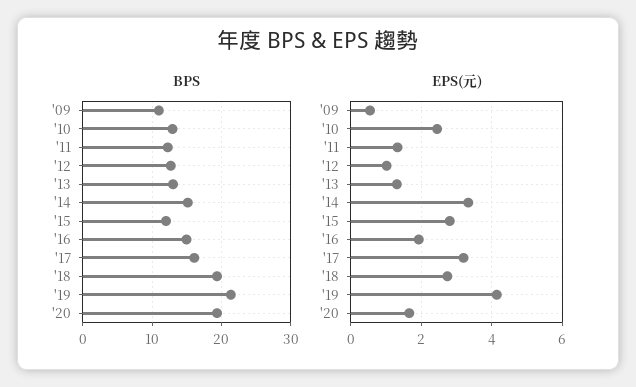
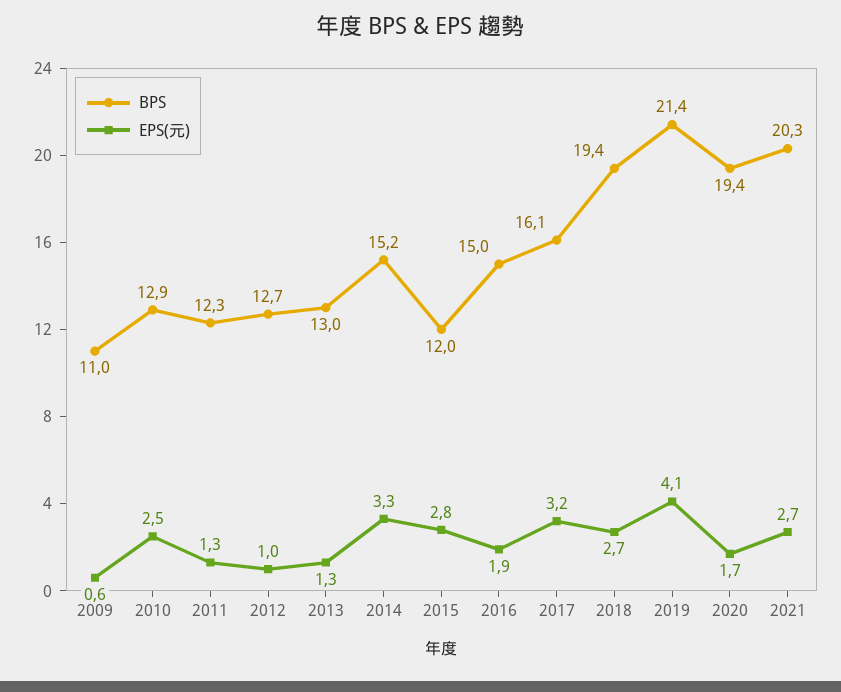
BPS, 2021: none -> 20.3
EPS(元), 2021: none -> 2.7

